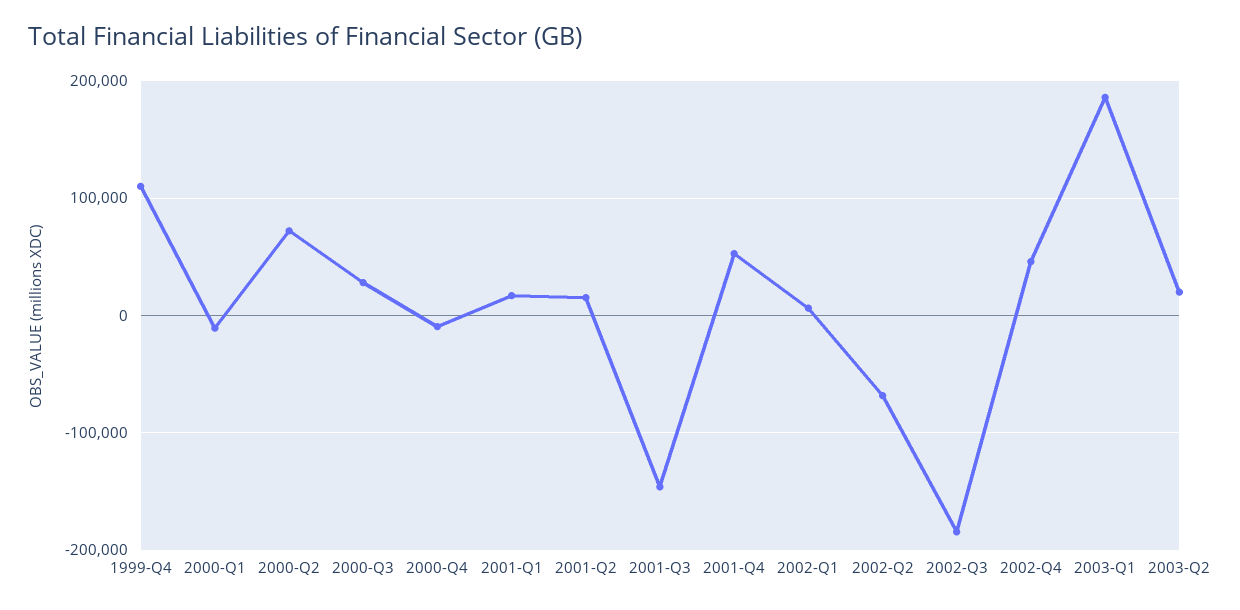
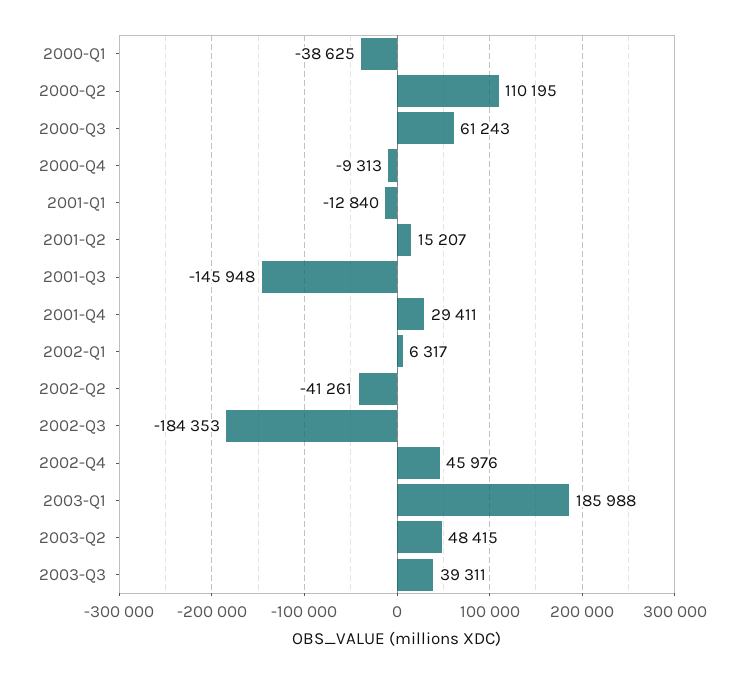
1999-Q4: 110000 -> none
2000-Q1: -10000 -> -38625
2000-Q2: 70000 -> 110195
2000-Q3: 30000 -> 61243
2001-Q1: 20000 -> -12840
2001-Q4: 50000 -> 29411
2002-Q2: -70000 -> -41261
2003-Q2: 20000 -> 48415
2003-Q3: none -> 39311

